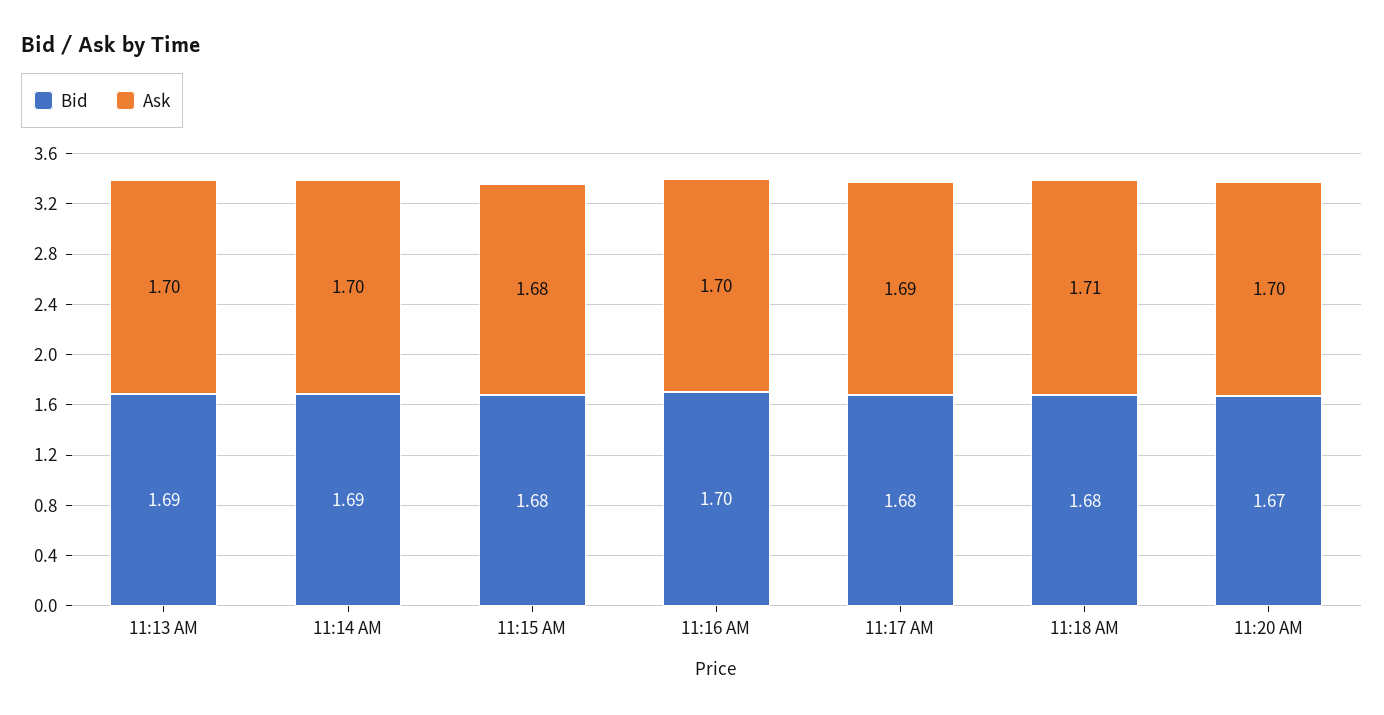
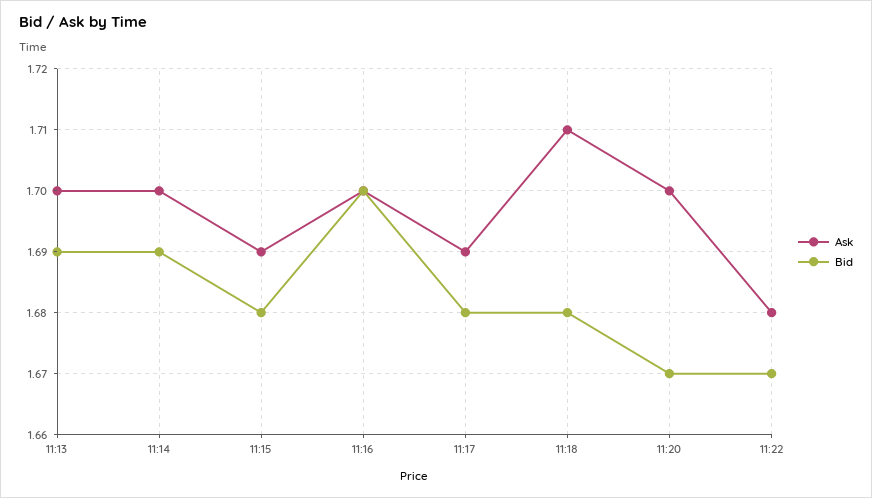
Ask, 11:15 AM: 1.68 -> 1.69
Ask, 11:22: none -> 1.68
Bid, 11:22: none -> 1.67

